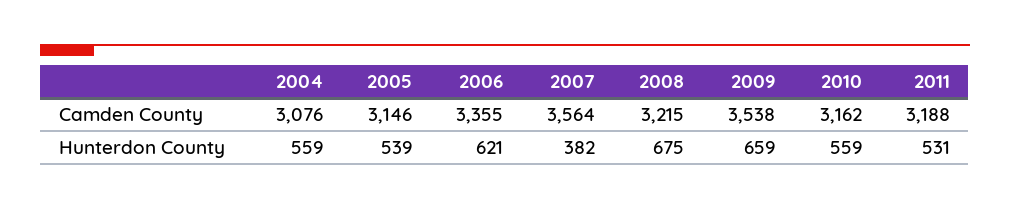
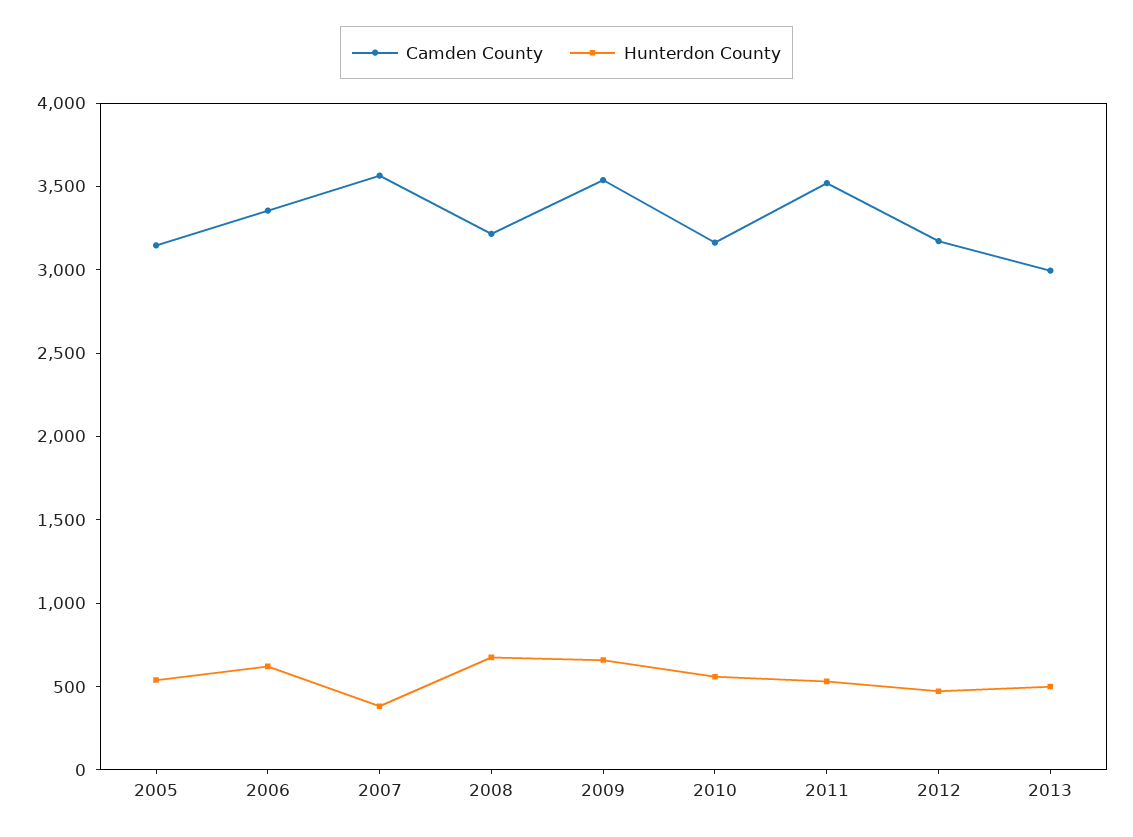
Camden County, 2004: 3076 -> none
Camden County, 2011: 3188 -> 3500
Hunterdon County, 2004: 559 -> none
Camden County, 2012: none -> 3200
Hunterdon County, 2012: none -> 500
Camden County, 2013: none -> 3000
Hunterdon County, 2013: none -> 500

